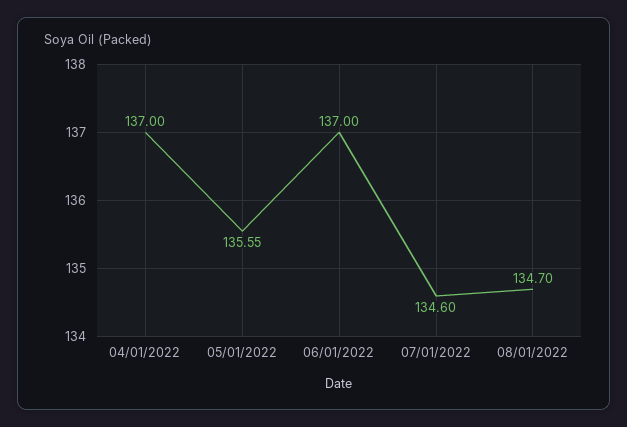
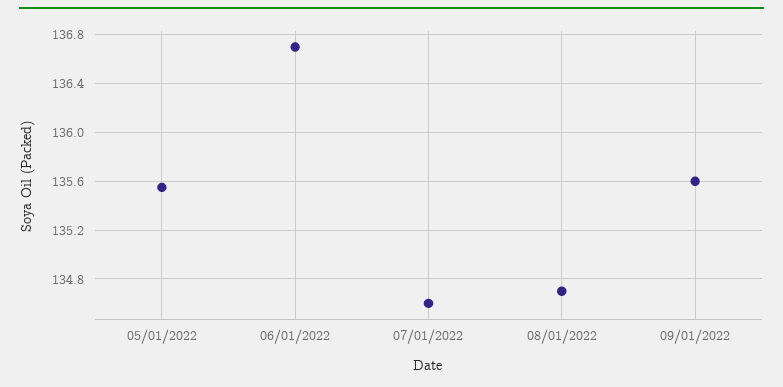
04/01/2022: 137 -> none
06/01/2022: 137 -> 136.7
09/01/2022: none -> 135.6

